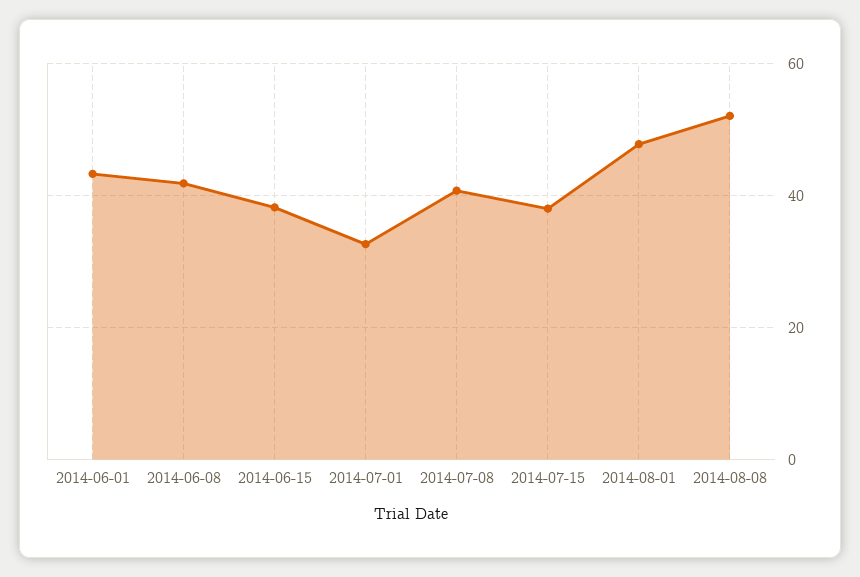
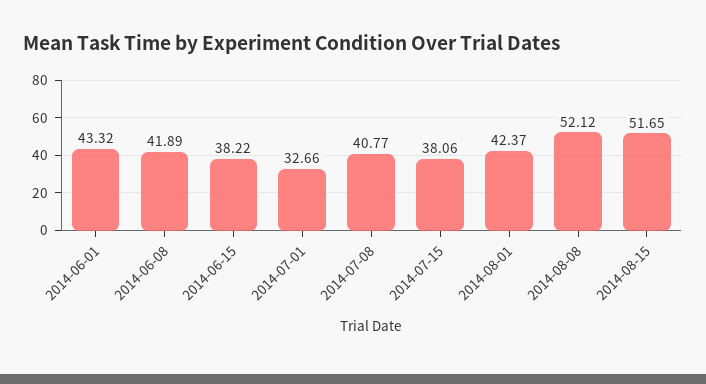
2014-08-01: 48 -> 42.37
2014-08-15: none -> 51.65

